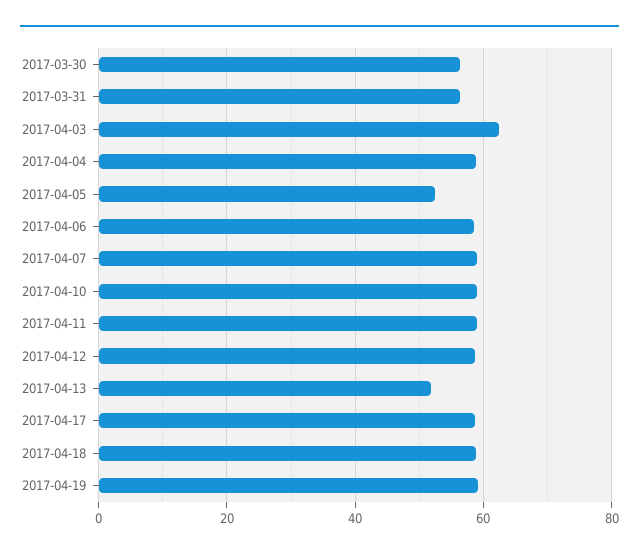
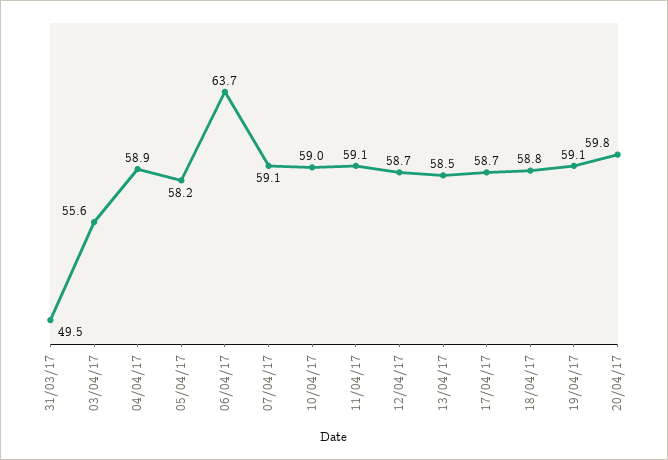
2017-03-30: 56 -> none
2017-03-31: 56 -> 49.5
2017-04-03: 62 -> 55.6
2017-04-05: 52 -> 58.2
2017-04-06: 58 -> 63.7
2017-04-13: 52 -> 58.5
20/04/17: none -> 59.8

